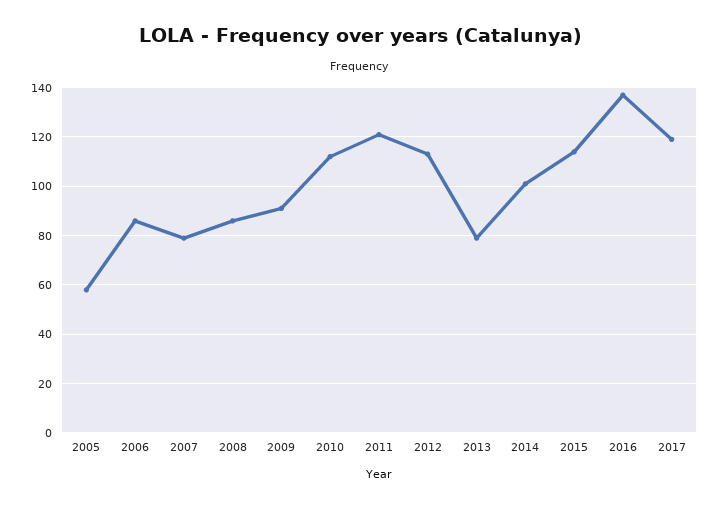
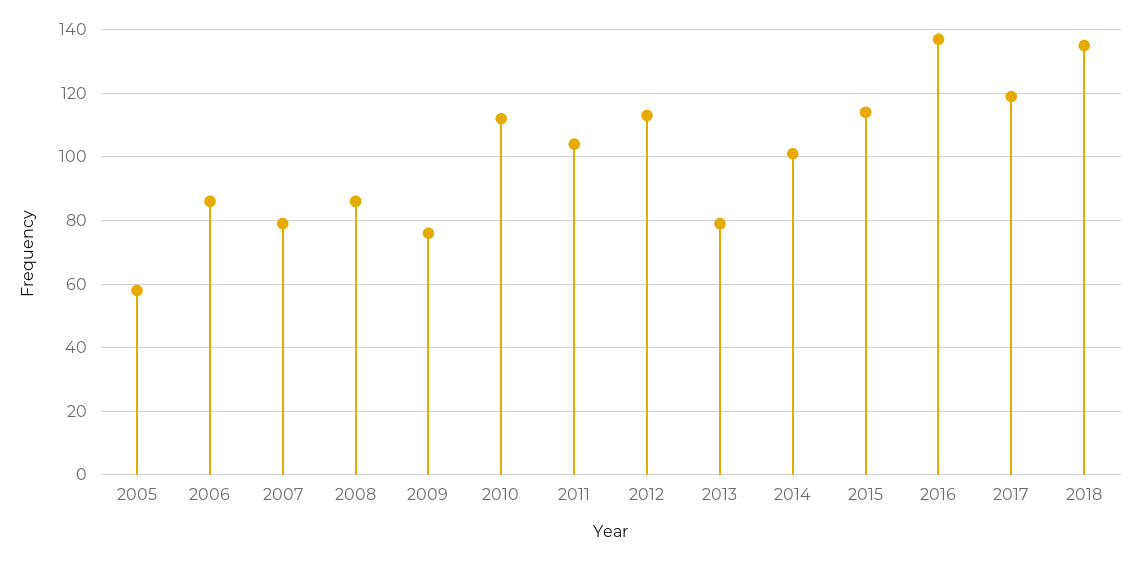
2009: 90 -> 75
2011: 120 -> 105
2018: none -> 135

